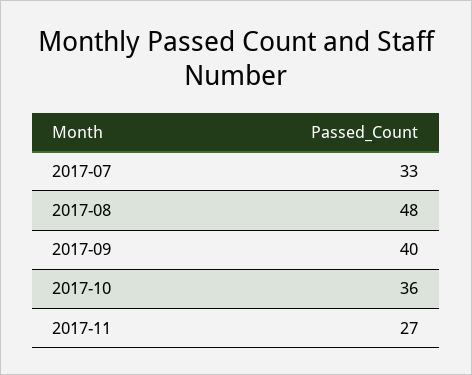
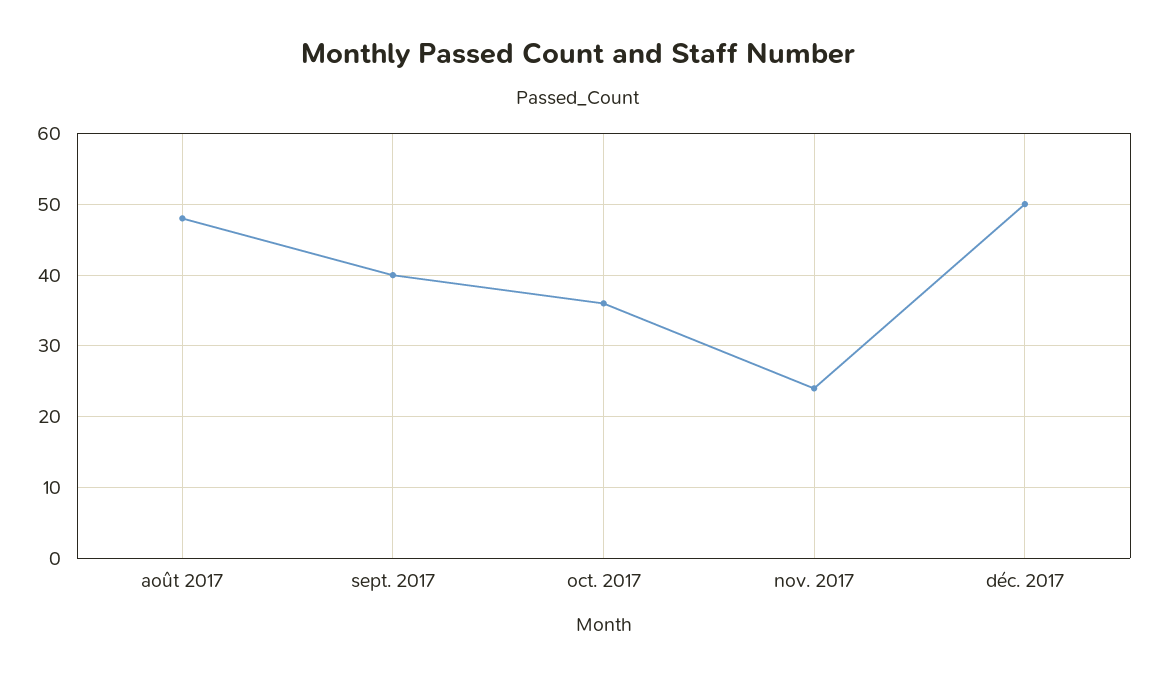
2017-07: 33 -> none
2017-11: 27 -> 24
déc. 2017: none -> 50

